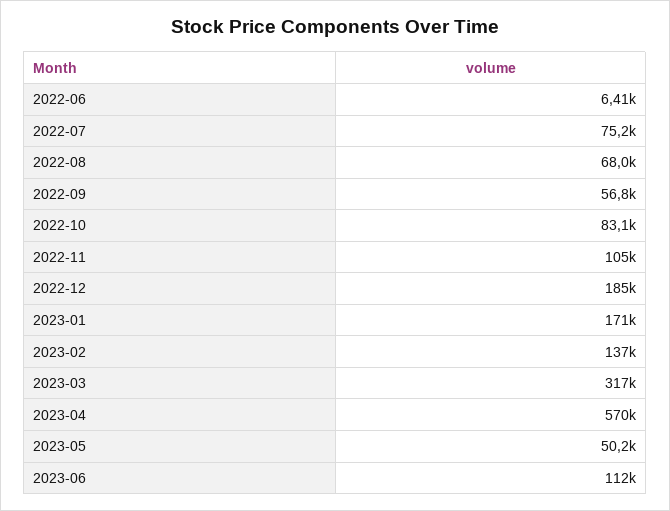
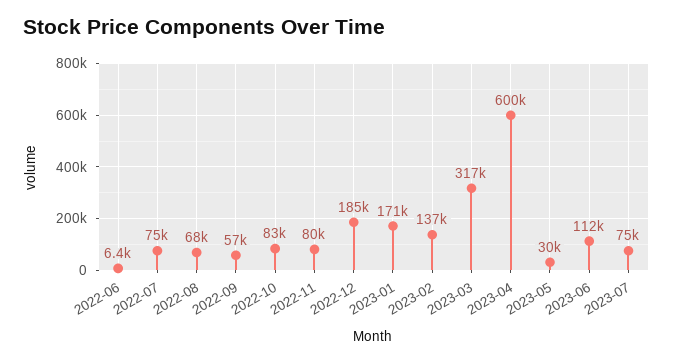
2022-11: 105000 -> 80000
2023-04: 570000 -> 600000
2023-05: 50200 -> 30000
2023-07: none -> 75000

